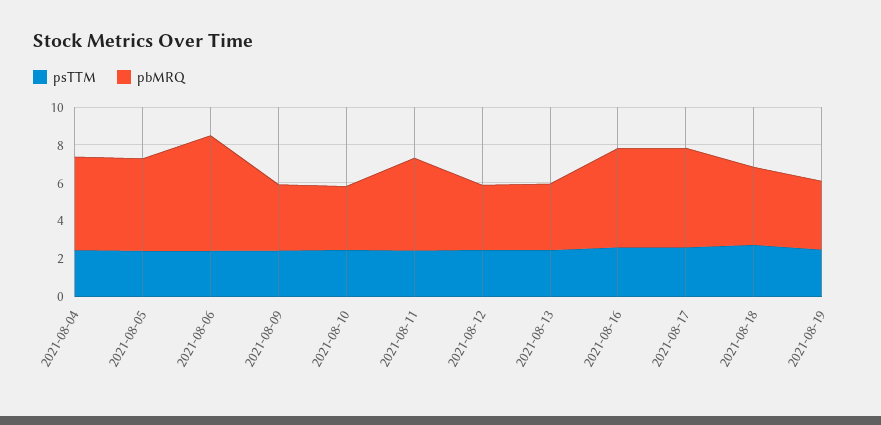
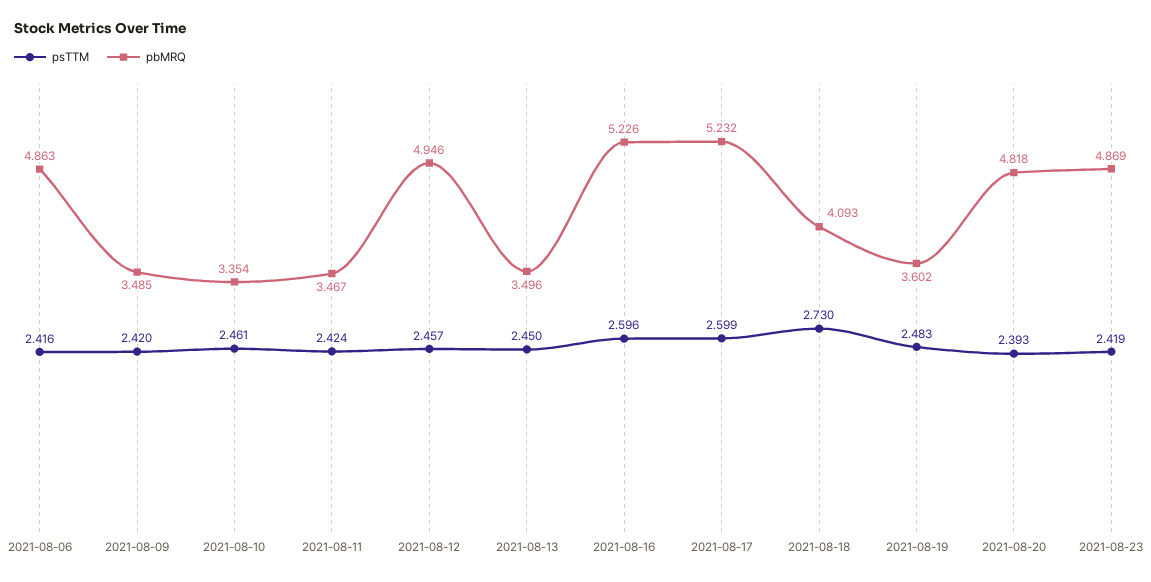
psTTM, 2021-08-04: 2.5 -> none
pbMRQ, 2021-08-04: 5 -> none
psTTM, 2021-08-05: 2.5 -> none
pbMRQ, 2021-08-05: 5 -> none
pbMRQ, 2021-08-06: 6 -> 4.863
pbMRQ, 2021-08-11: 5 -> 3.467
pbMRQ, 2021-08-12: 3.5 -> 4.946
psTTM, 2021-08-20: none -> 2.393
pbMRQ, 2021-08-20: none -> 4.818
psTTM, 2021-08-23: none -> 2.419
pbMRQ, 2021-08-23: none -> 4.869

